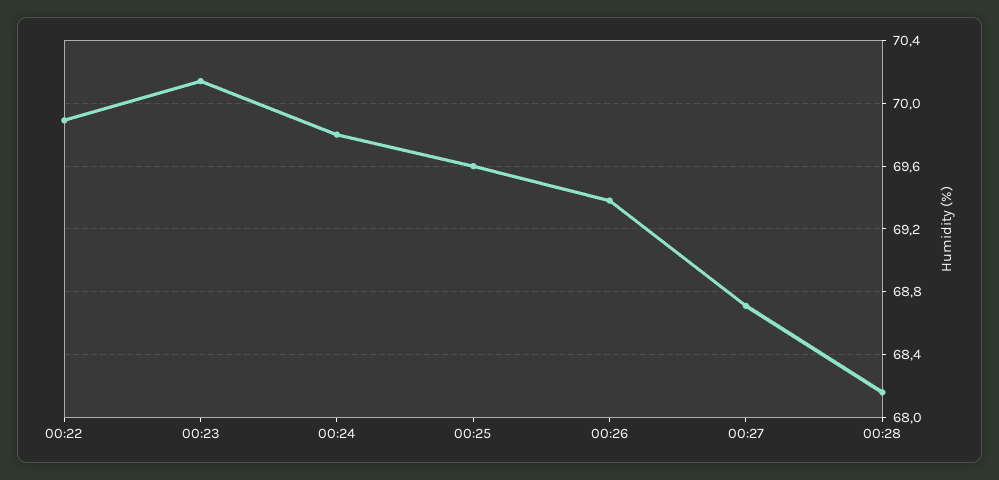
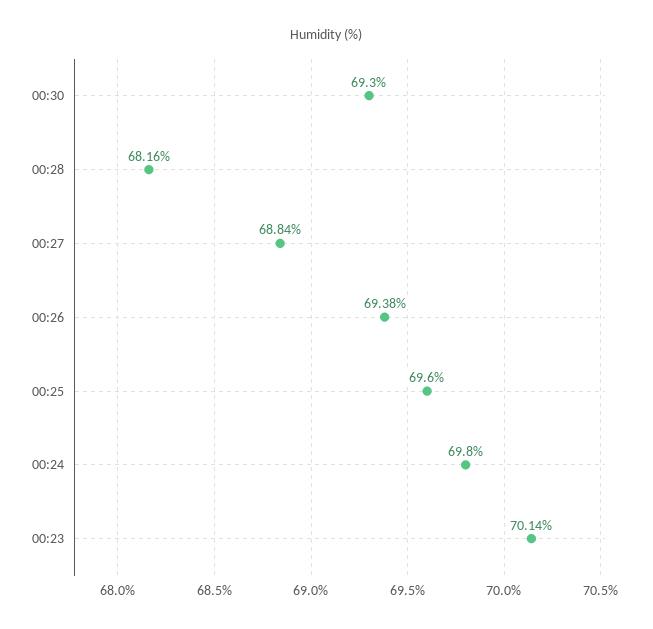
00:22: 69.9 -> none
00:27: 68.7 -> 68.84
00:30: none -> 69.3

